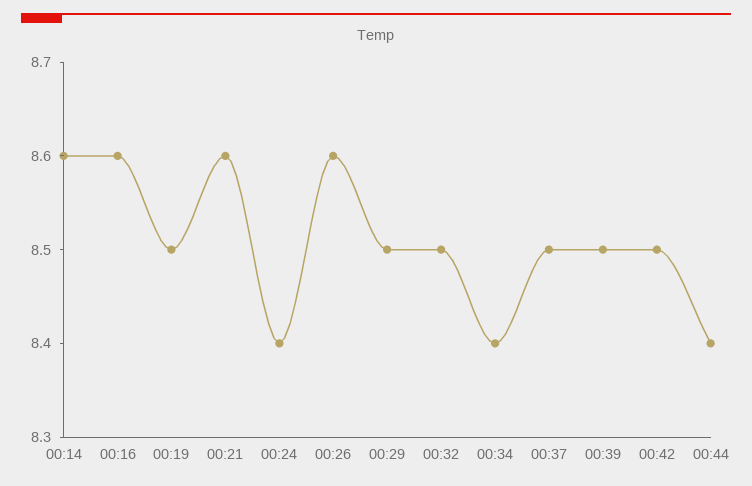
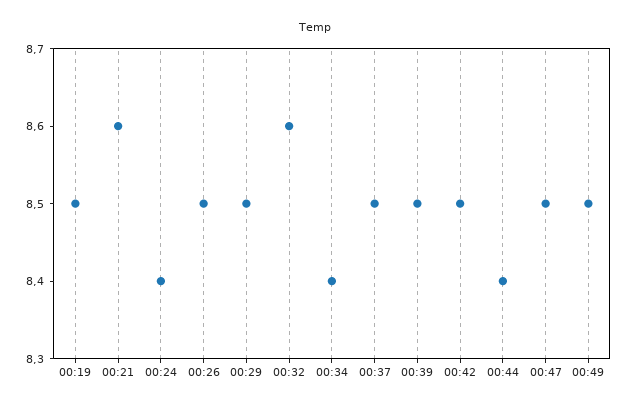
00:14: 8.6 -> none
00:16: 8.6 -> none
00:26: 8.6 -> 8.5
00:32: 8.5 -> 8.6
00:47: none -> 8.5
00:49: none -> 8.5

